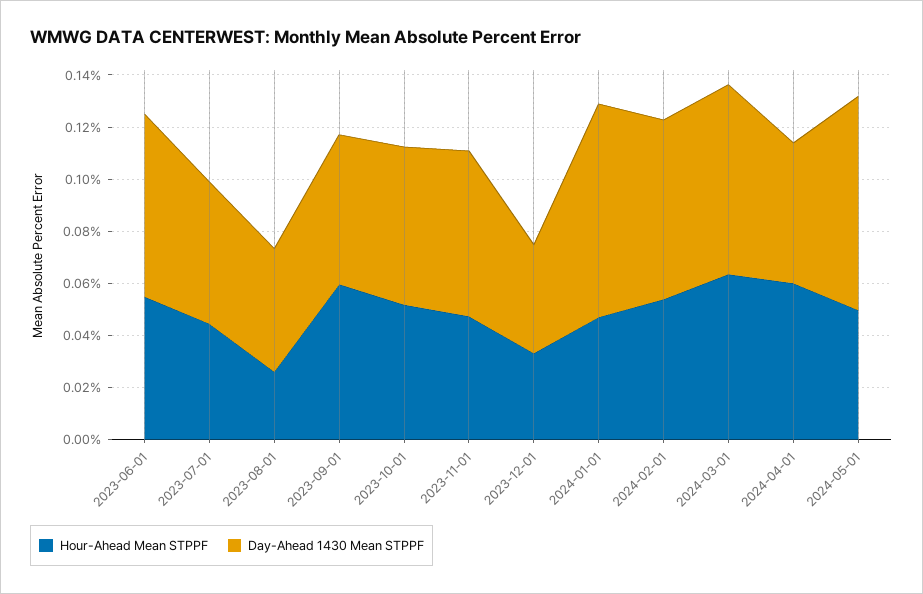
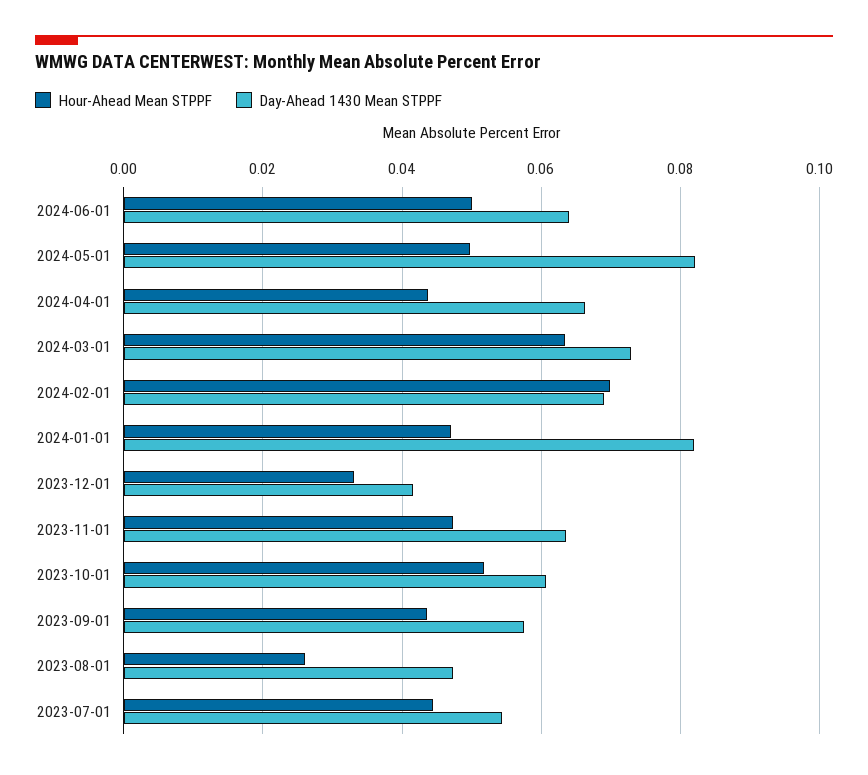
Hour-Ahead Mean STPPF, 2023-06-01: 0.055 -> none
Day-Ahead 1430 Mean STPPF, 2023-06-01: 0.07 -> none
Hour-Ahead Mean STPPF, 2023-09-01: 0.06 -> 0.044
Hour-Ahead Mean STPPF, 2024-02-01: 0.055 -> 0.07
Hour-Ahead Mean STPPF, 2024-04-01: 0.06 -> 0.044
Day-Ahead 1430 Mean STPPF, 2024-04-01: 0.055 -> 0.066
Hour-Ahead Mean STPPF, 2024-06-01: none -> 0.05
Day-Ahead 1430 Mean STPPF, 2024-06-01: none -> 0.064

